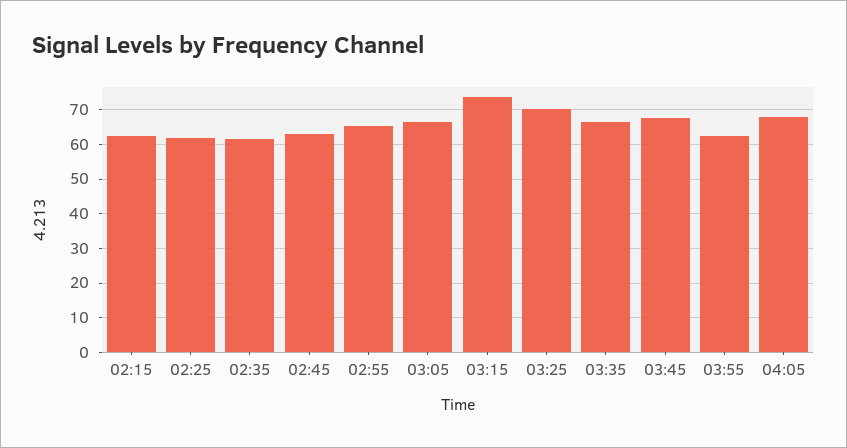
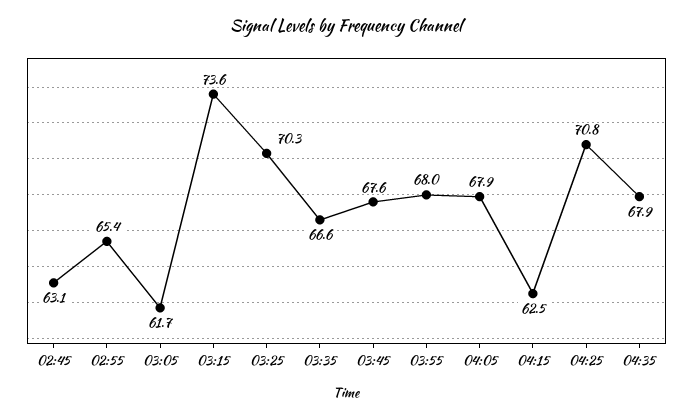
02:15: 62 -> none
02:25: 62 -> none
02:35: 62 -> none
03:05: 66 -> 61.7
03:55: 62 -> 68
04:15: none -> 62.5
04:25: none -> 70.8
04:35: none -> 67.9

